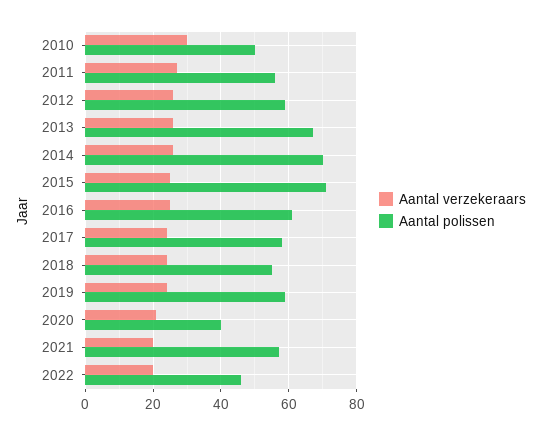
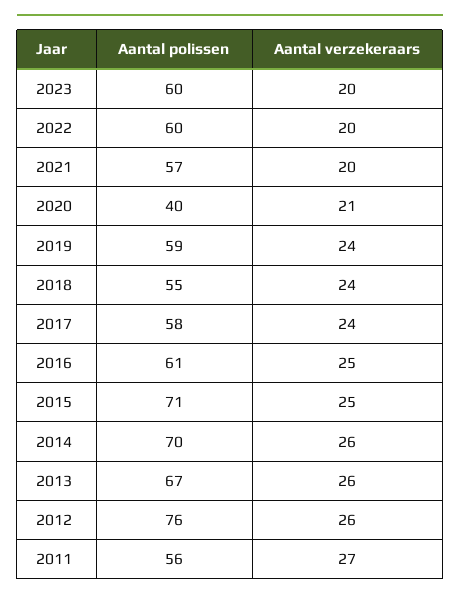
Aantal verzekeraars, 2010: 30 -> none
Aantal polissen, 2010: 50 -> none
Aantal polissen, 2012: 60 -> 76
Aantal polissen, 2022: 45 -> 60
Aantal polissen, 2023: none -> 60
Aantal verzekeraars, 2023: none -> 20

